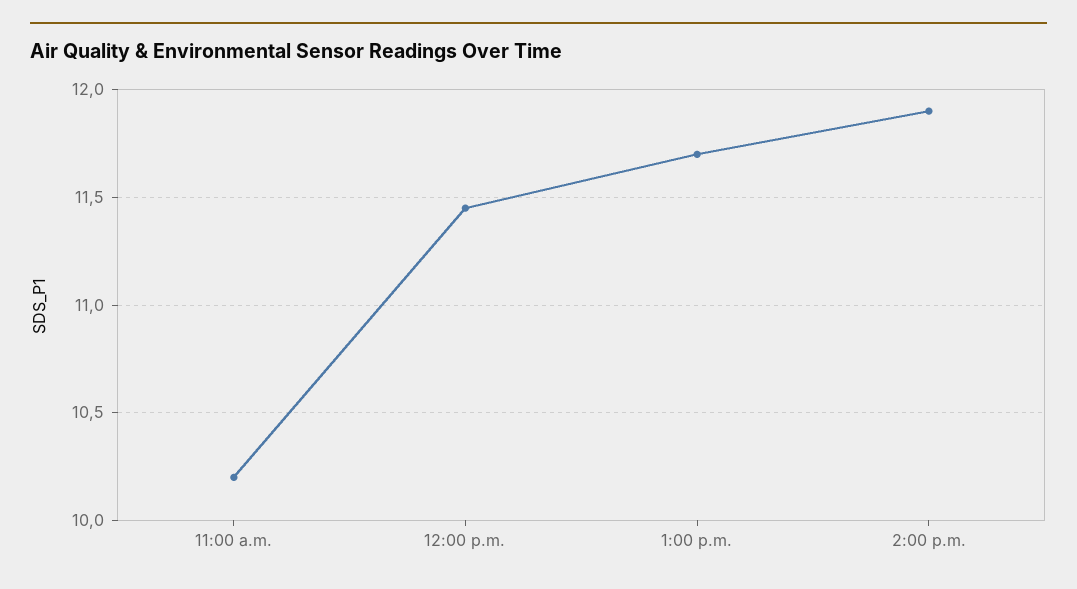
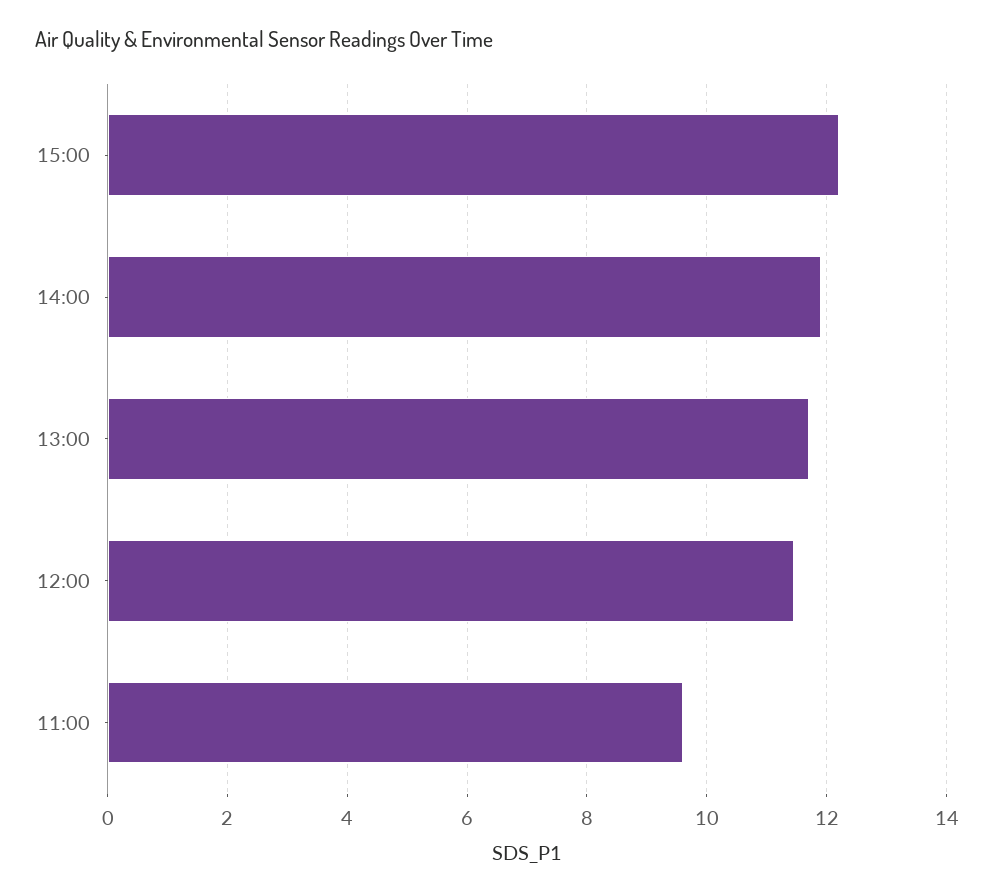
11:00 a.m.: 10.2 -> 9.6
15:00: none -> 12.2

